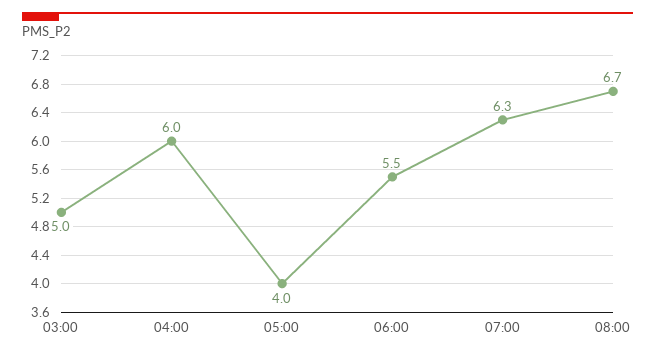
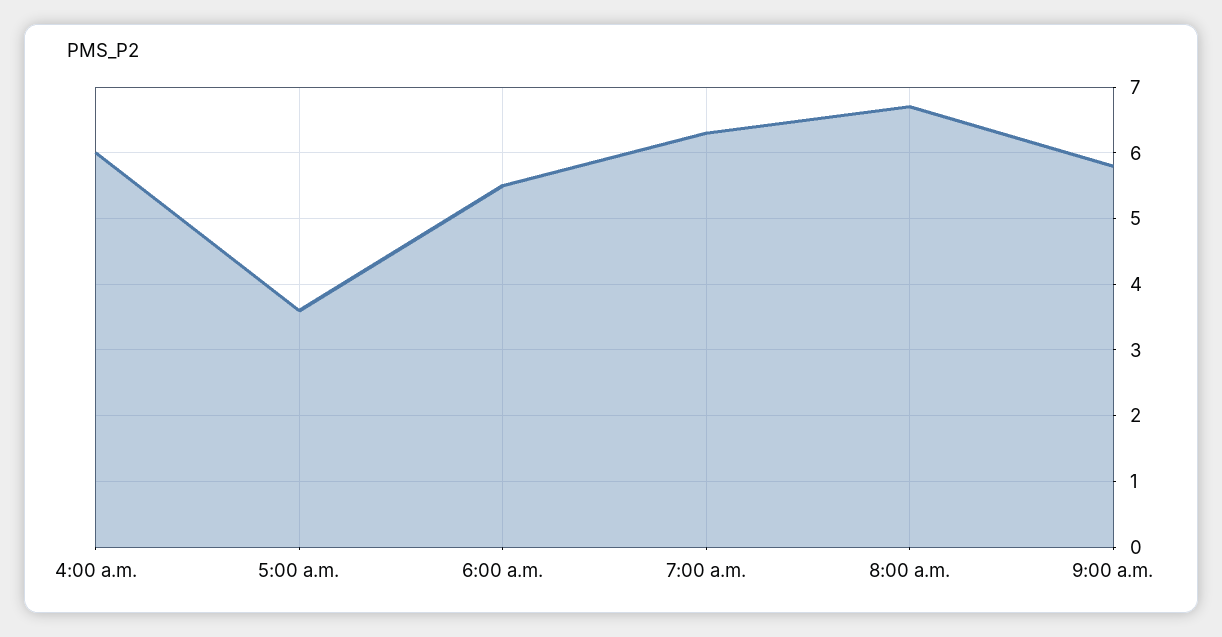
03:00: 5 -> none
05:00: 4 -> 3.6
9:00 a.m.: none -> 5.8

